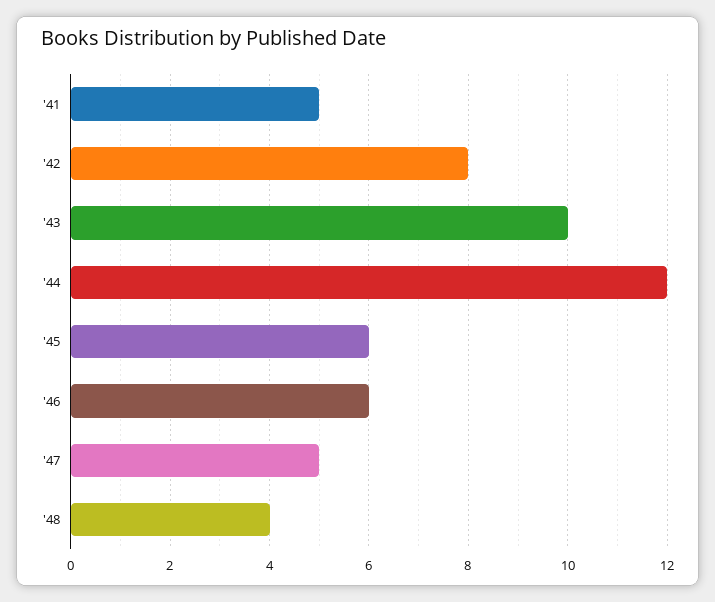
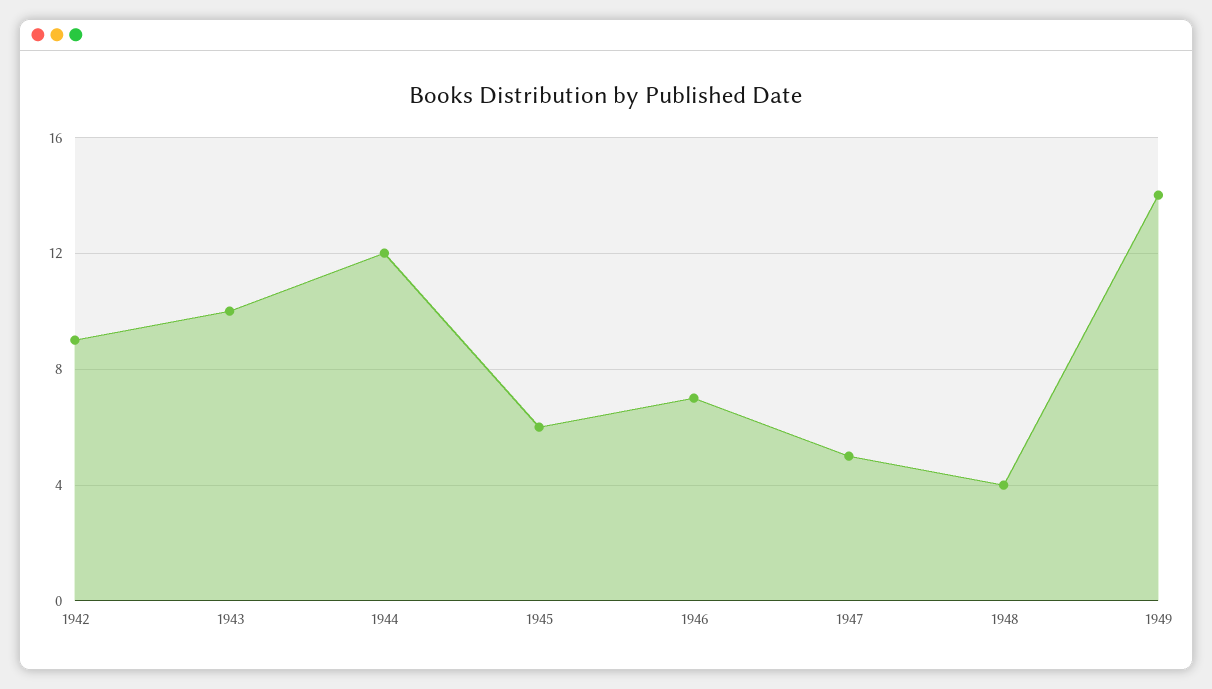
'41: 5 -> none
'42: 8 -> 9
'46: 6 -> 7
1949: none -> 14

